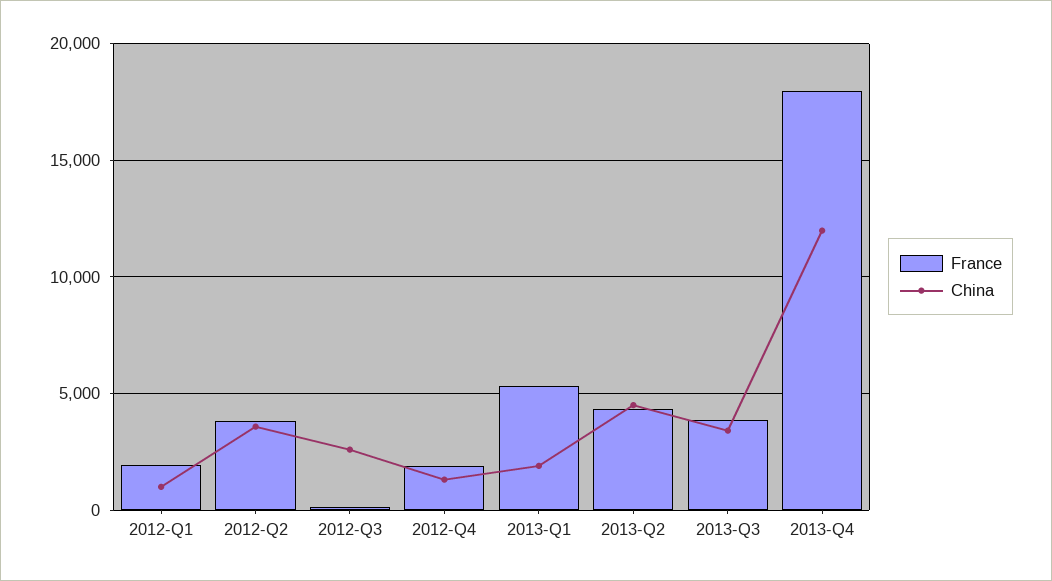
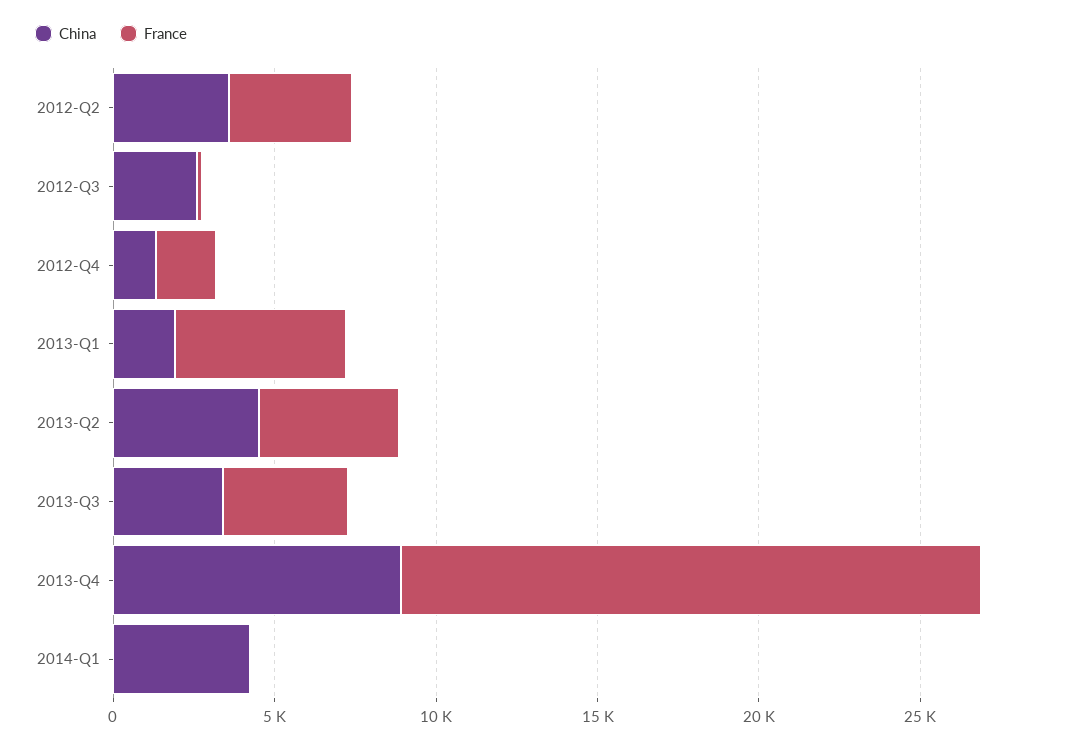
France, 2012-Q1: 2000 -> none
China, 2012-Q1: 1000 -> none
China, 2013-Q4: 12000 -> 9000
China, 2014-Q1: none -> 4000
France, 2014-Q1: none -> 0

